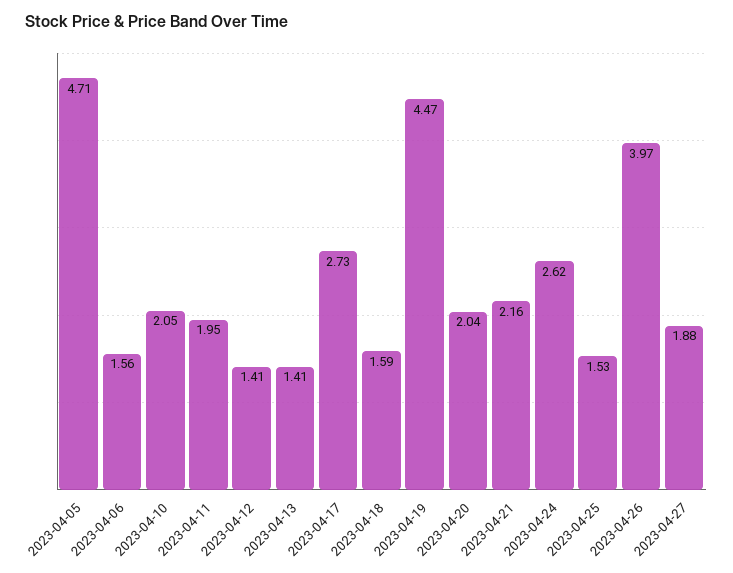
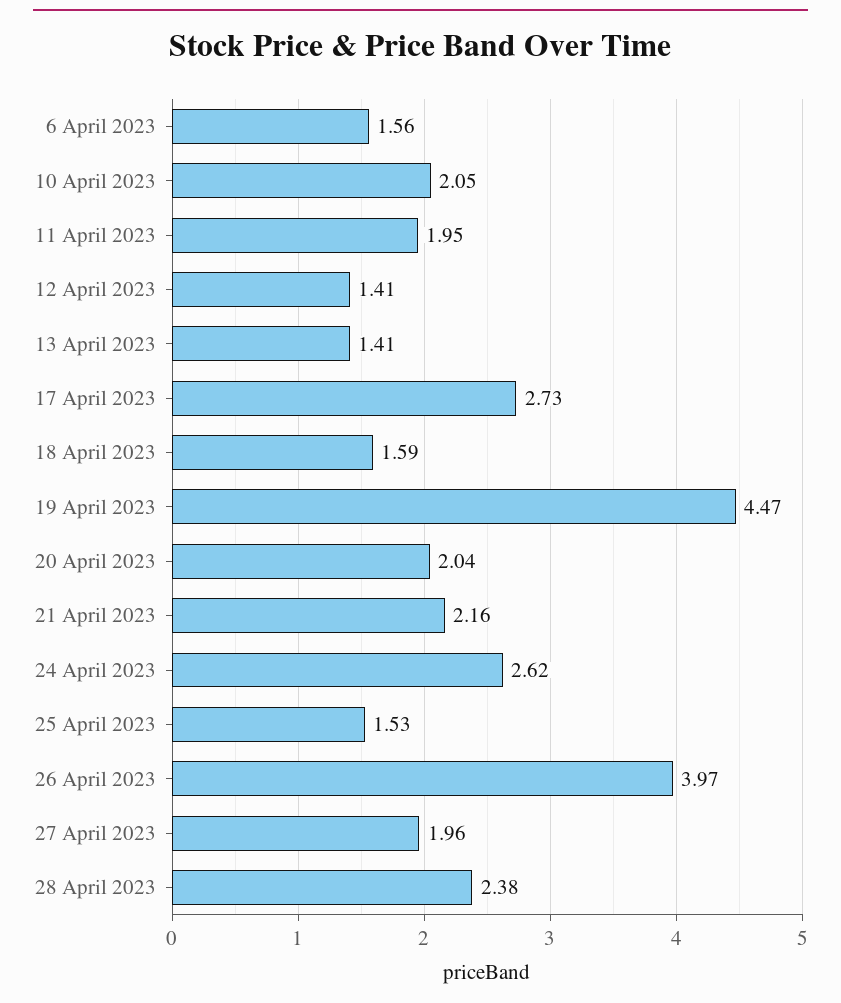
2023-04-05: 4.71 -> none
2023-04-27: 1.88 -> 1.96
28 April 2023: none -> 2.38

